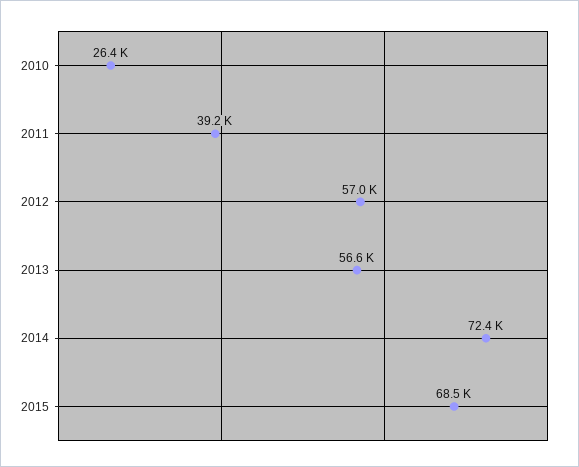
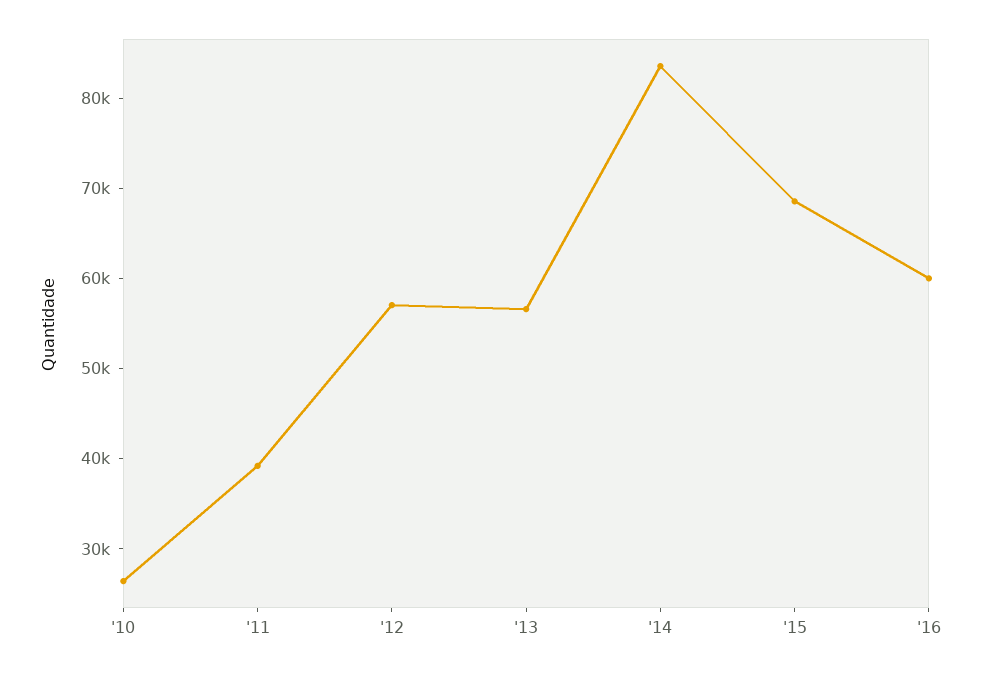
2014: 72400 -> 84000
'16: none -> 60000

